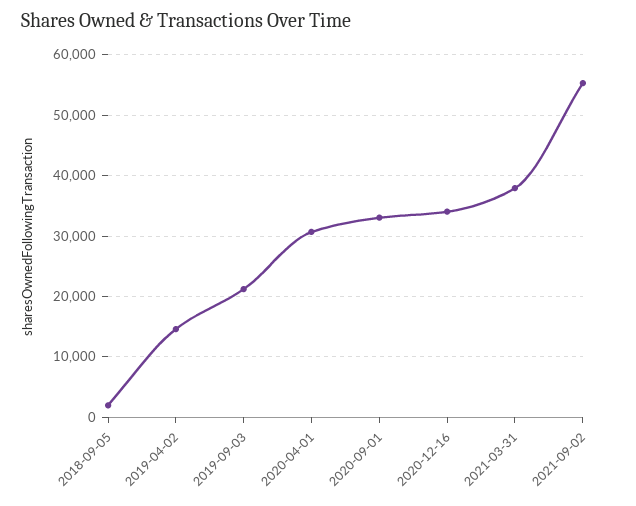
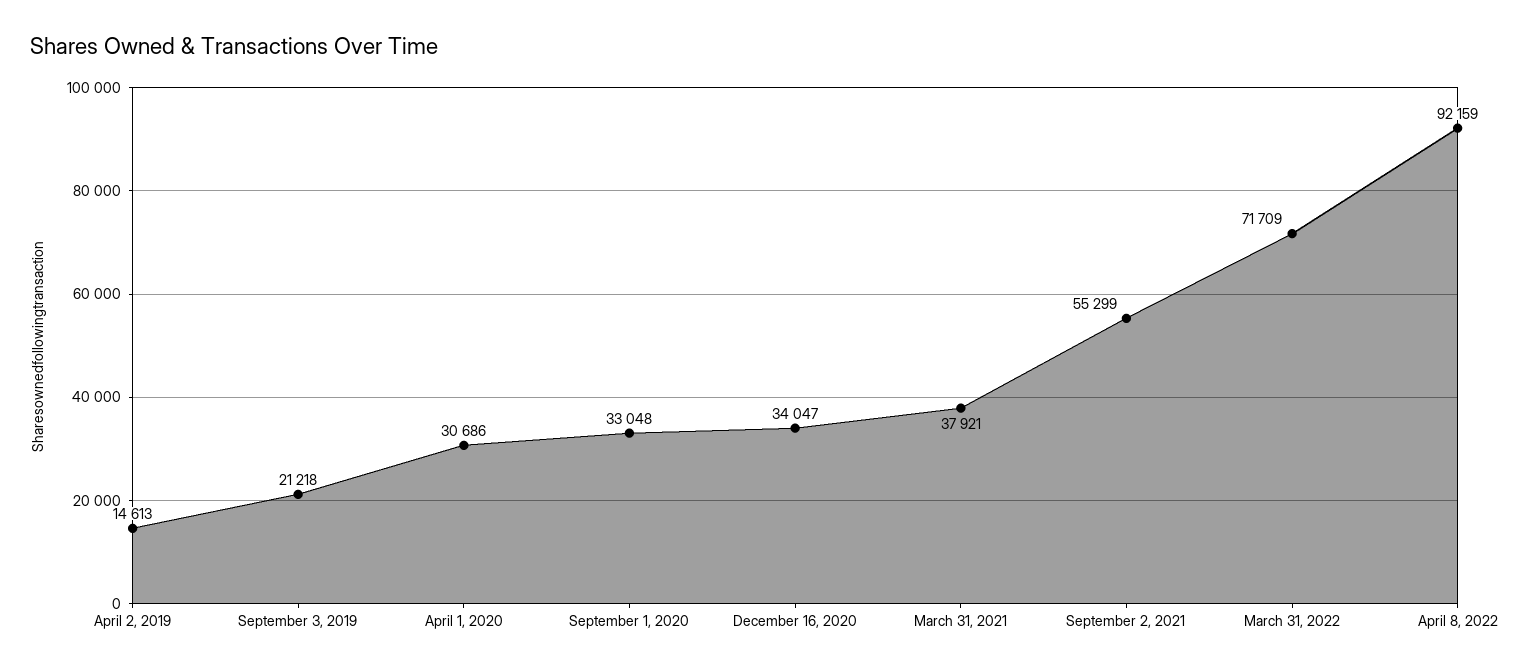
2018-09-05: 2000 -> none
March 31, 2022: none -> 71709
April 8, 2022: none -> 92159

